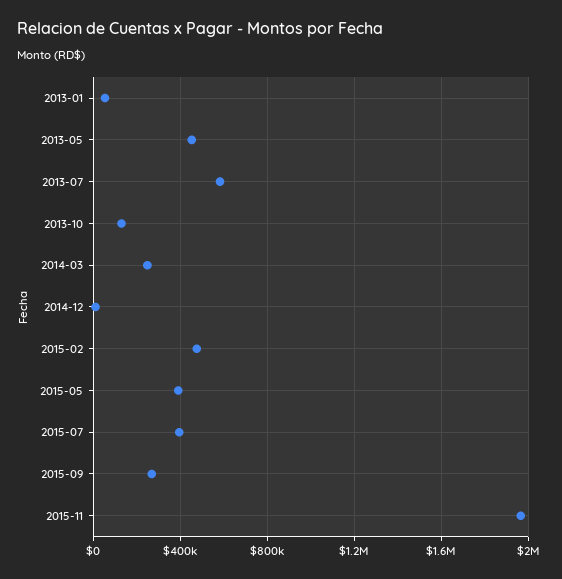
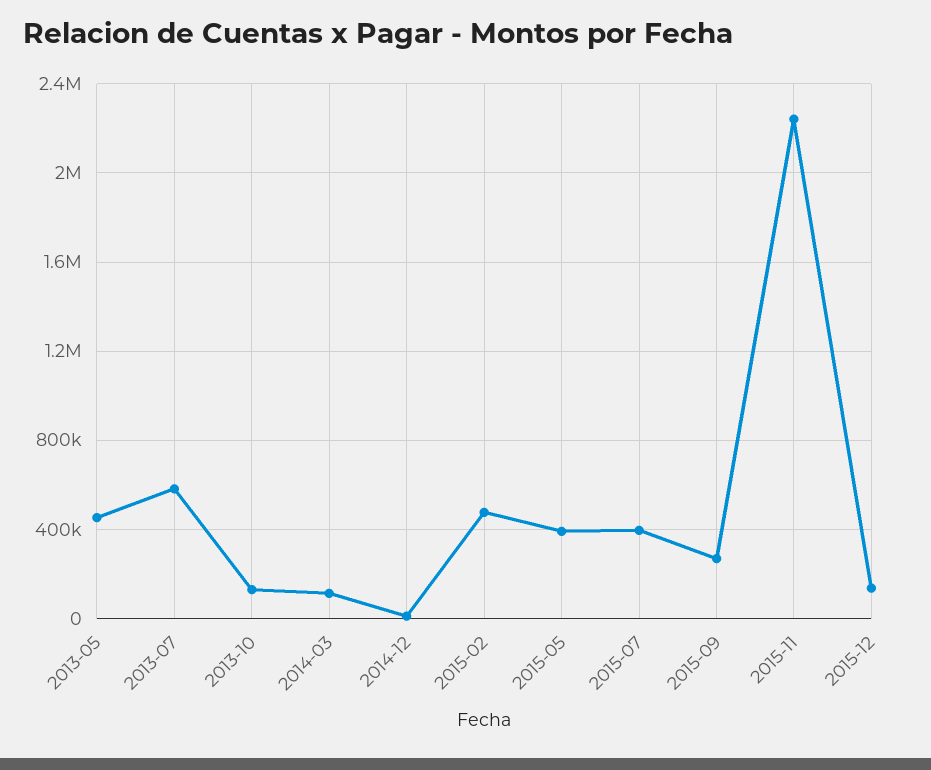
2013-01: 50000 -> none
2014-03: 250000 -> 100000
2015-11: 1950000 -> 2250000
2015-12: none -> 150000

